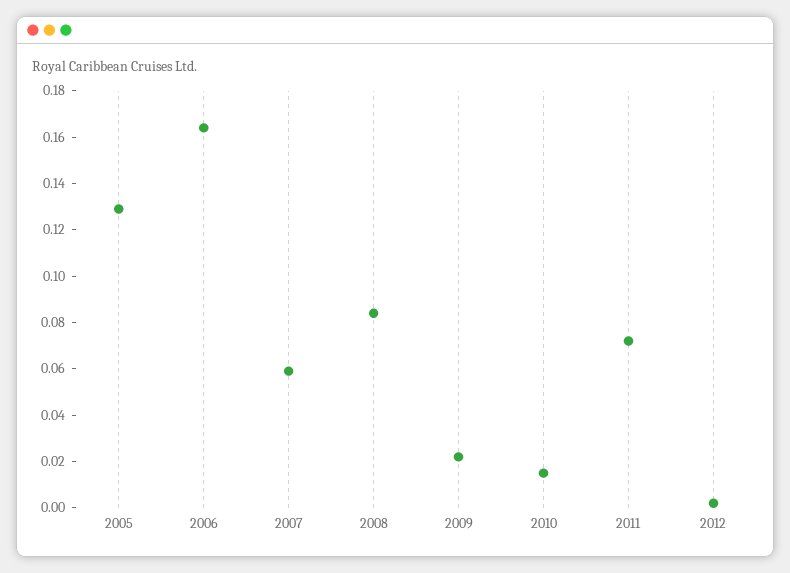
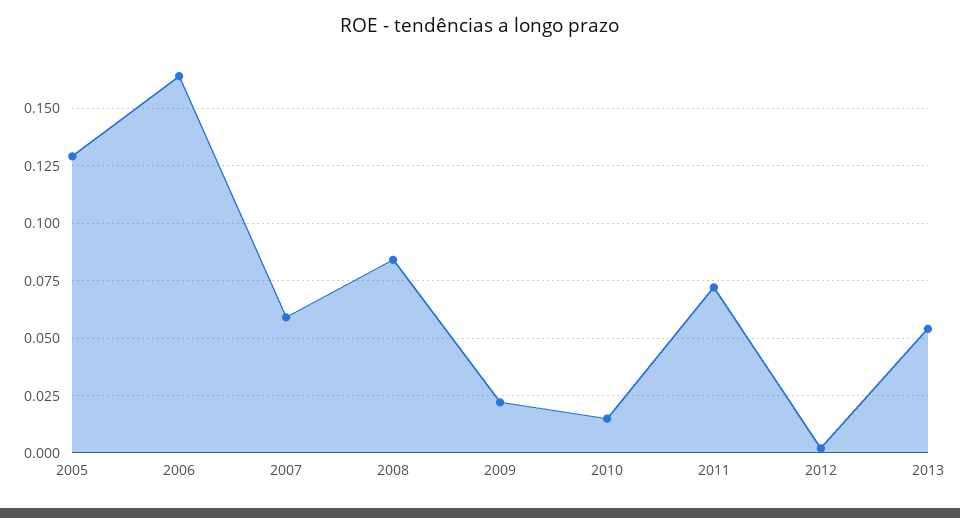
2013: none -> 0.055

